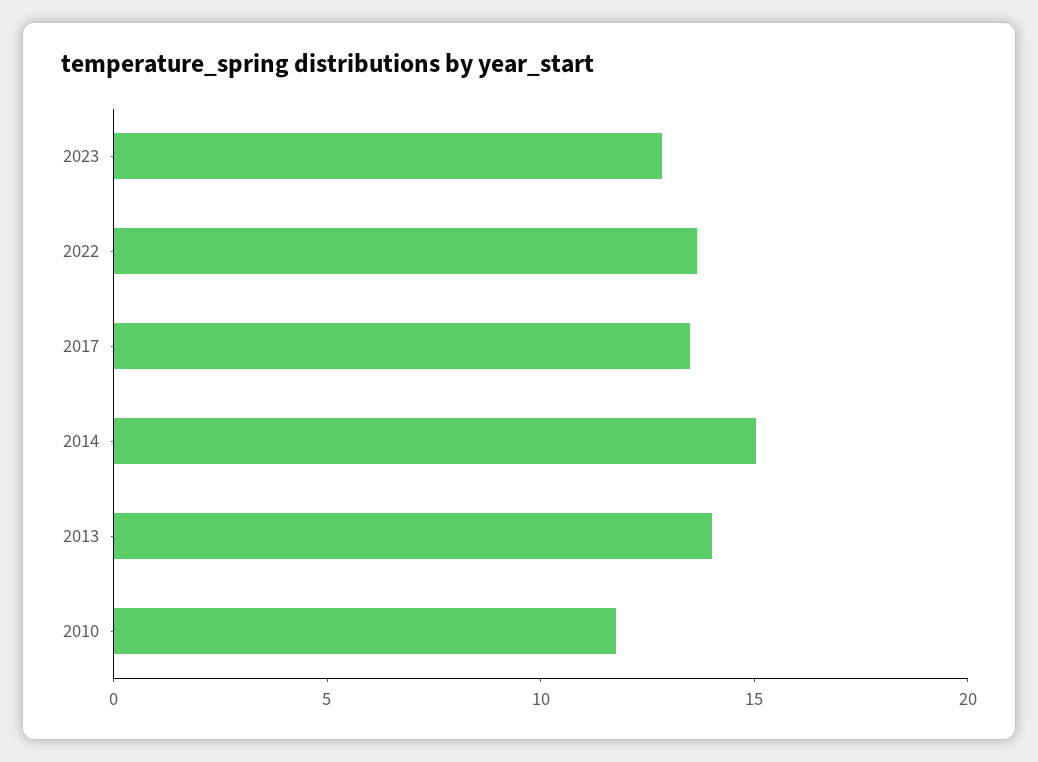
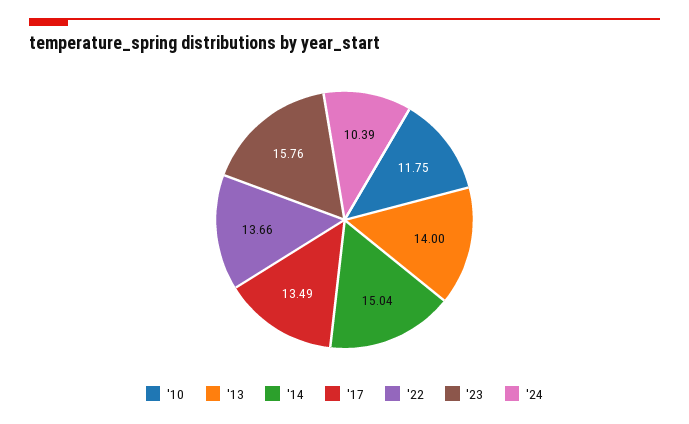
2023: 13 -> 15.76
'24: none -> 10.39

